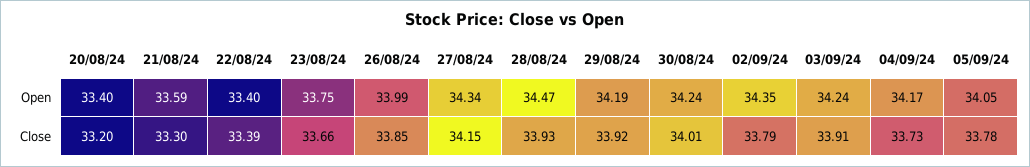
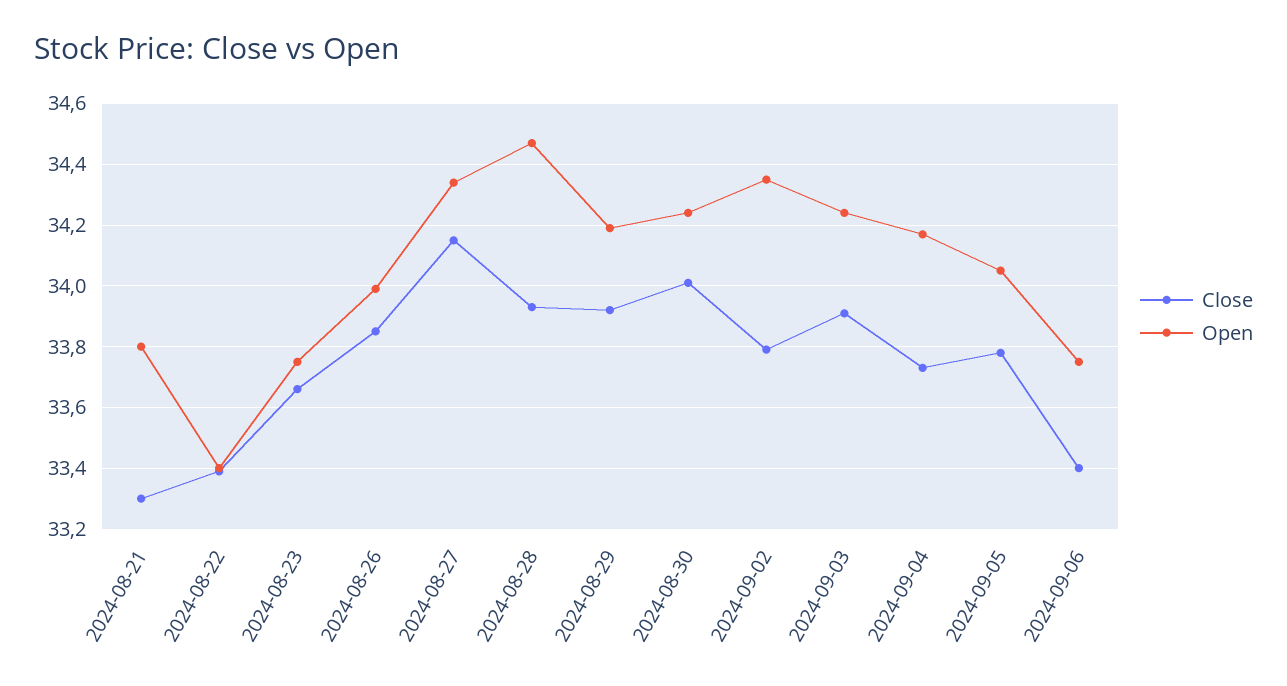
Open, 20/08/24: 33.4 -> none
Open, 21/08/24: 33.59 -> 33.8
Close, 20/08/24: 33.2 -> none
Close, 2024-09-06: none -> 33.4
Open, 2024-09-06: none -> 33.75

